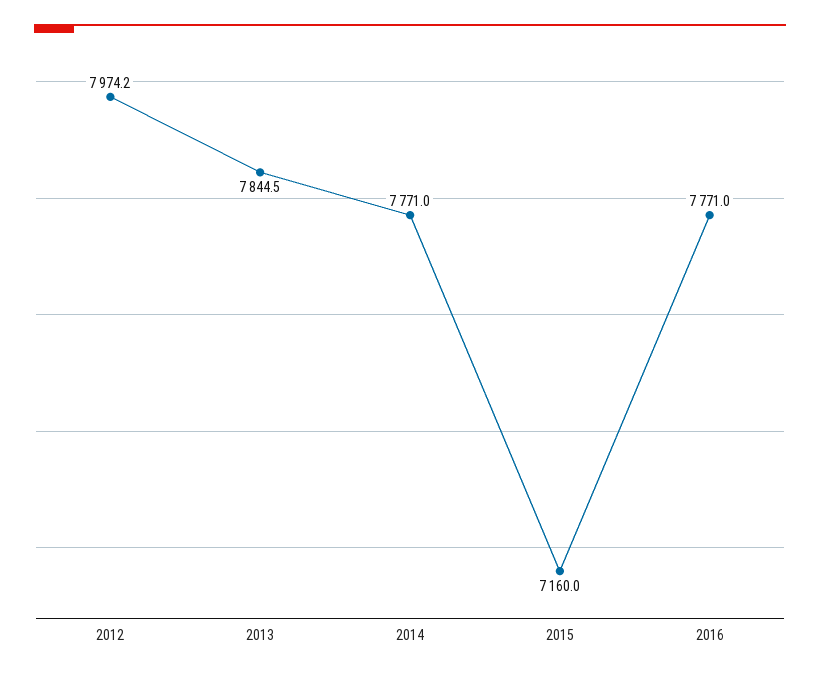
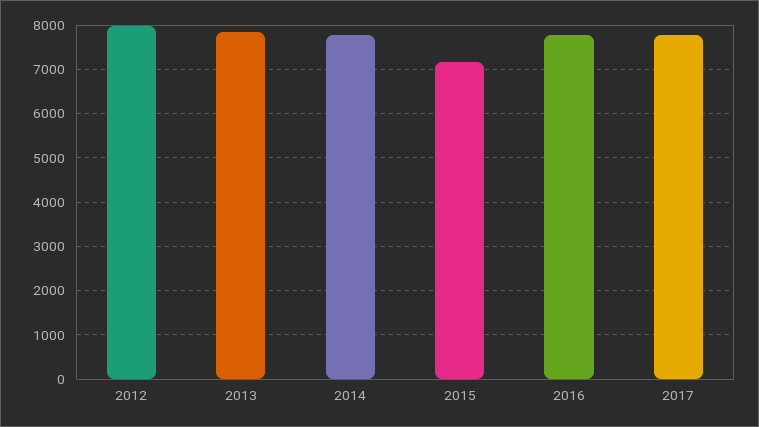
2017: none -> 7800

